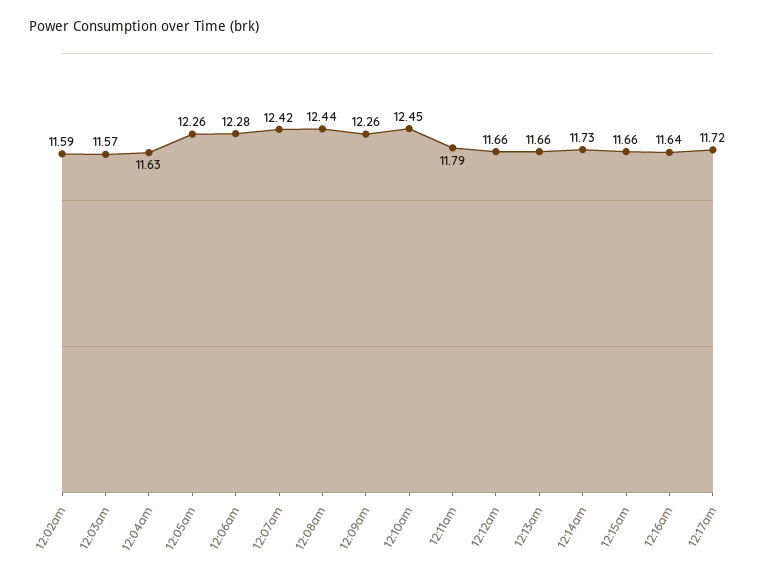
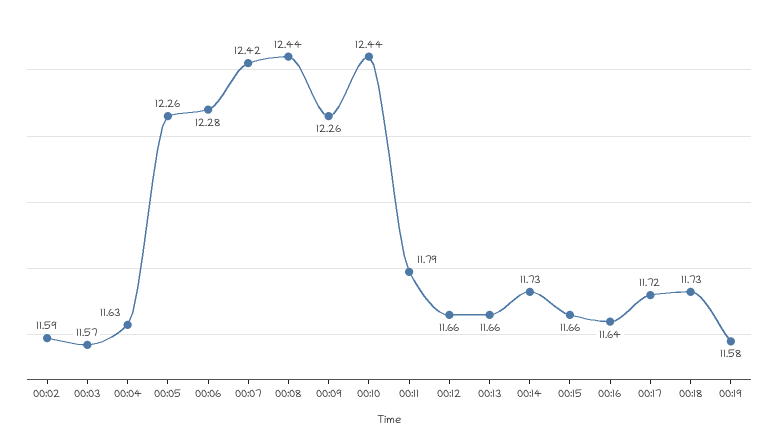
12:10am: 12.45 -> 12.44
00:18: none -> 11.73
00:19: none -> 11.58

